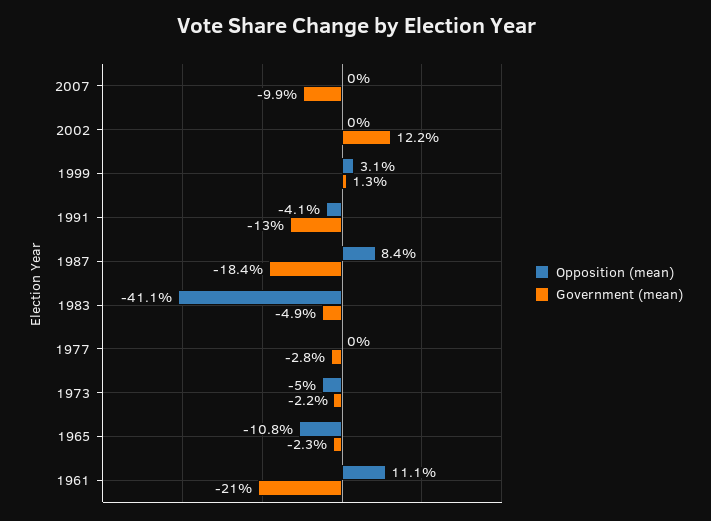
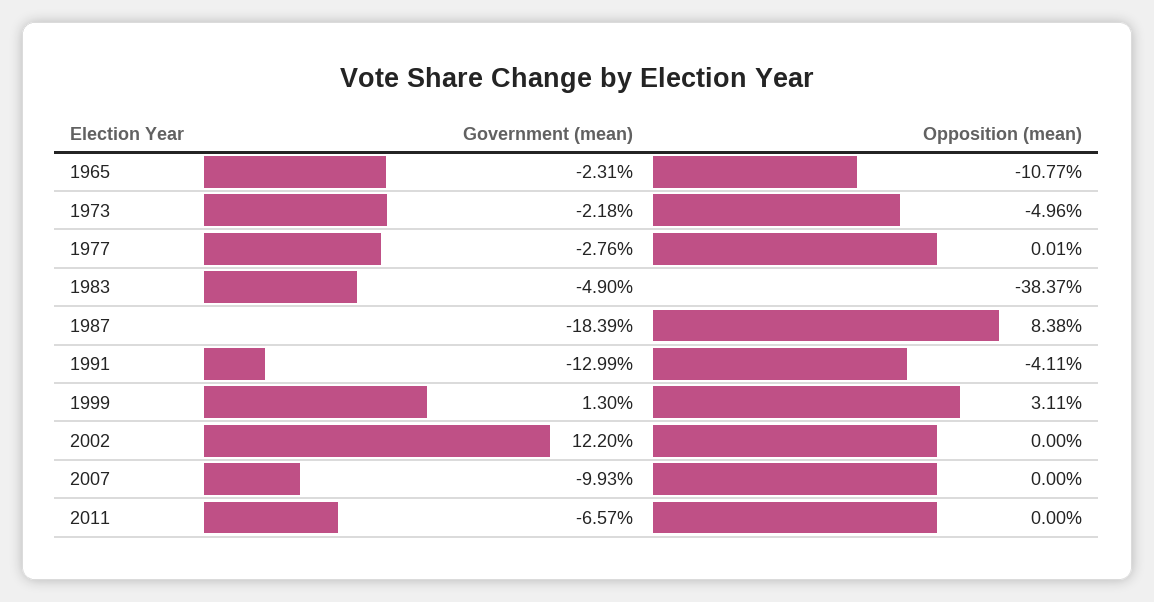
Opposition (mean), 1983: -41.1 -> -38.37
Opposition (mean), 1961: 11.1 -> none
Government (mean), 1961: -21 -> none
Government (mean), 2011: none -> -6.57
Opposition (mean), 2011: none -> 0

